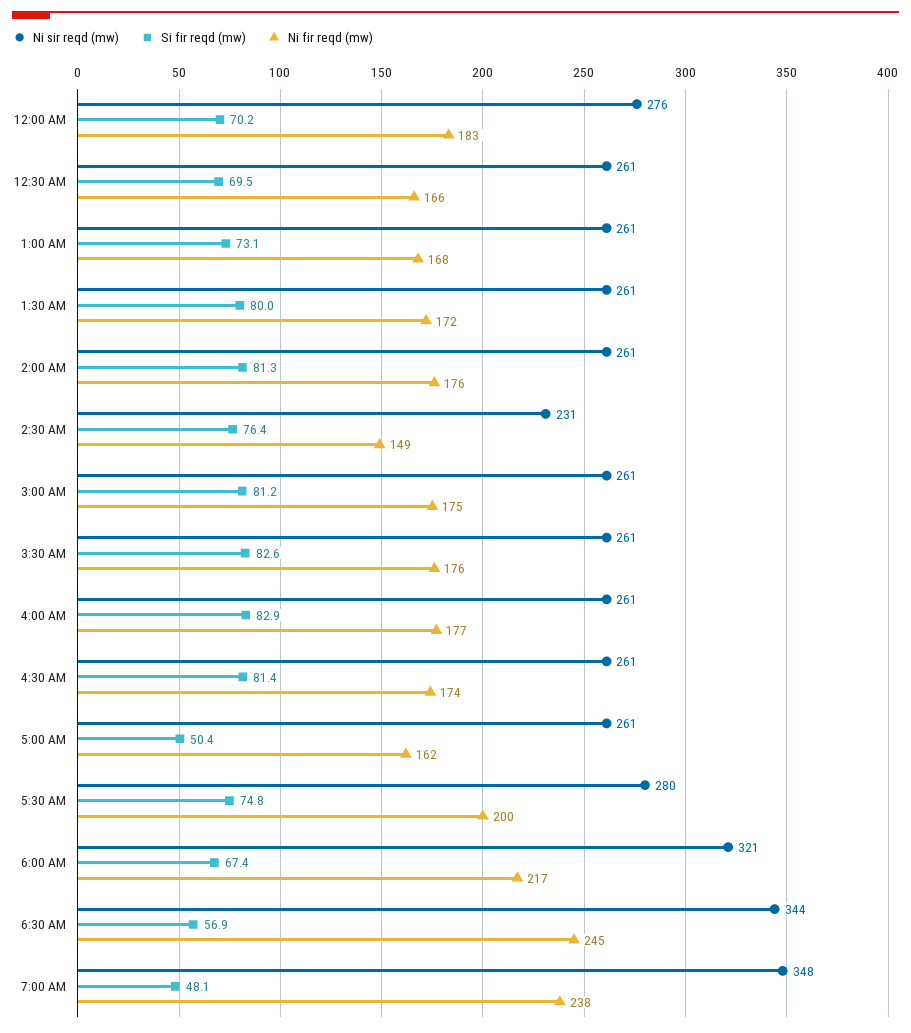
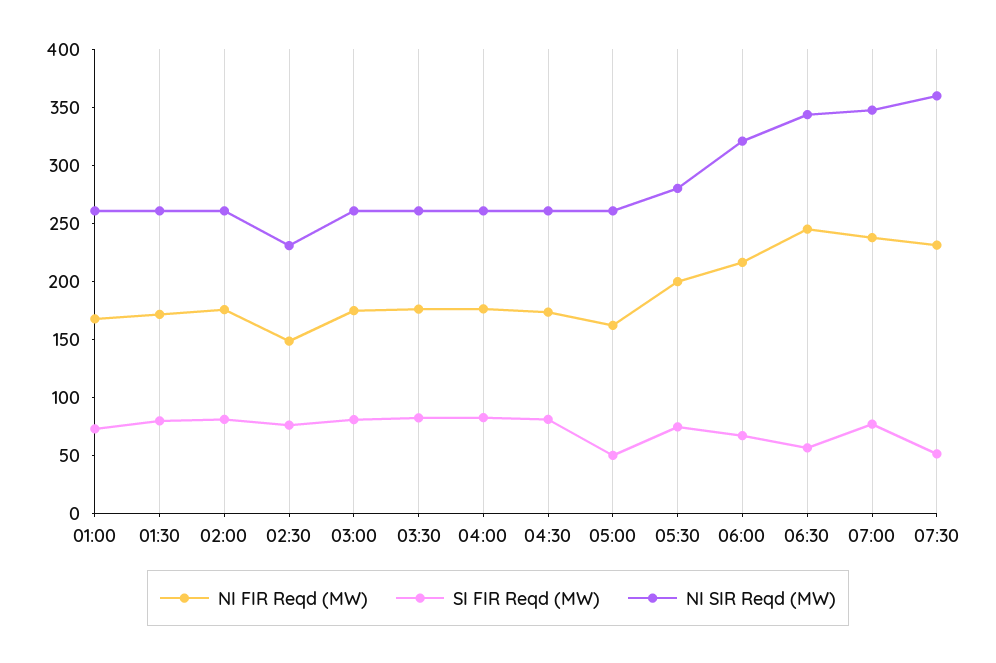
Ni sir reqd (mw), 12:00 AM: 276 -> none
Si fir reqd (mw), 12:00 AM: 70.2 -> none
Ni fir reqd (mw), 12:00 AM: 183 -> none
Ni sir reqd (mw), 12:30 AM: 261 -> none
Si fir reqd (mw), 12:30 AM: 69.5 -> none
Ni fir reqd (mw), 12:30 AM: 166 -> none
Si fir reqd (mw), 7:00 AM: 48.1 -> 80
Ni fir reqd (mw), 07:30: none -> 230
Si fir reqd (mw), 07:30: none -> 50
Ni sir reqd (mw), 07:30: none -> 360

